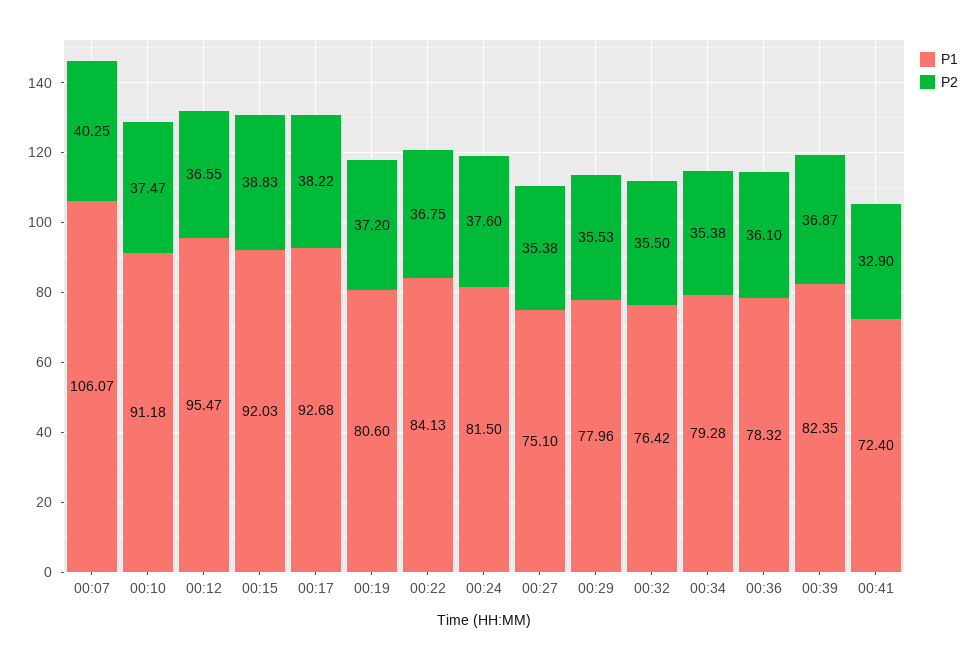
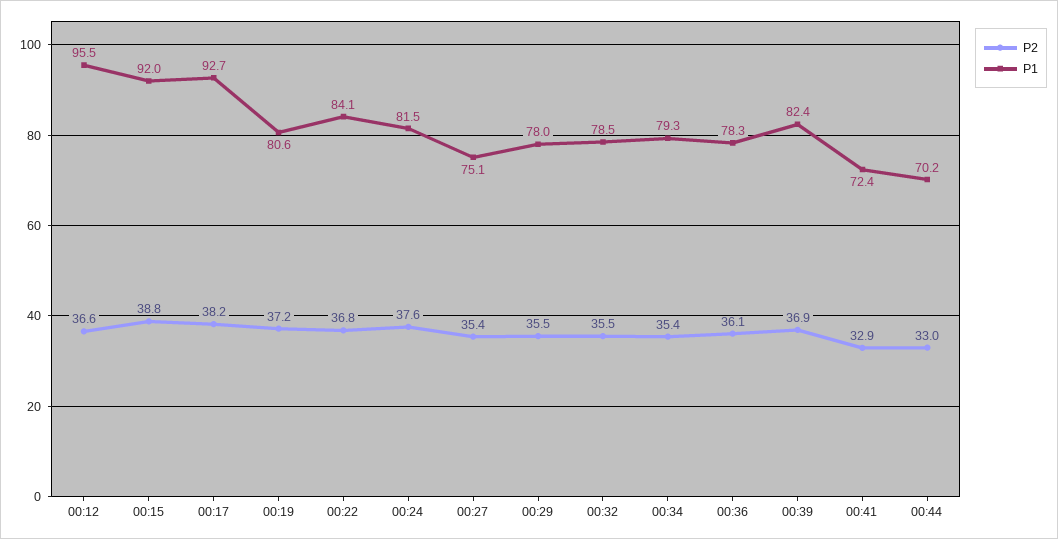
P1, 00:07: 106.07 -> none
P2, 00:07: 40.25 -> none
P1, 00:10: 91.18 -> none
P2, 00:10: 37.47 -> none
P1, 00:32: 76.42 -> 78.5
P2, 00:44: none -> 33
P1, 00:44: none -> 70.2

